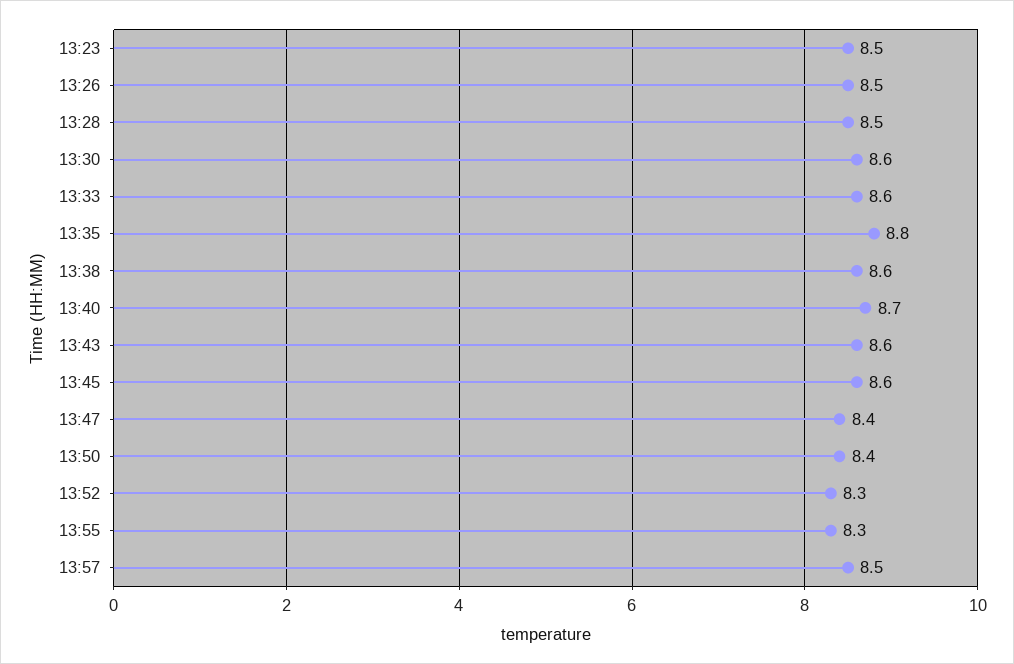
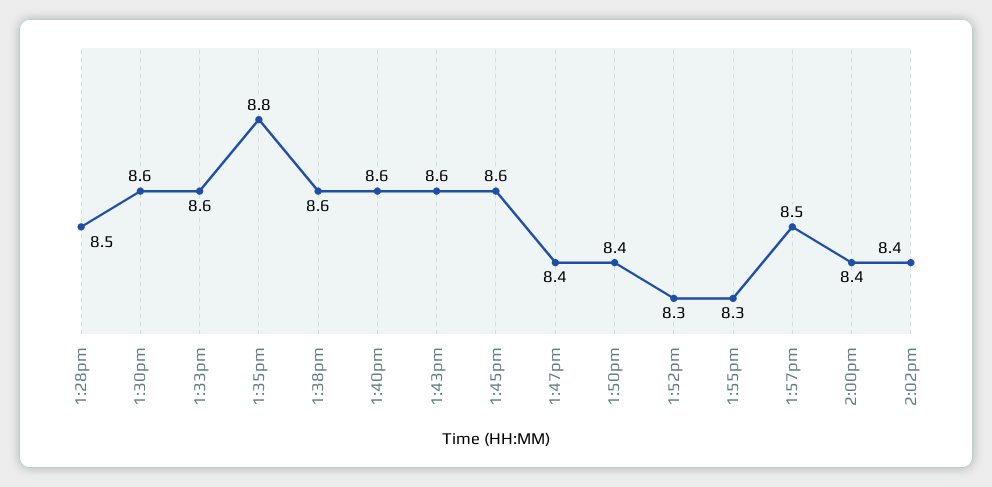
13:23: 8.5 -> none
13:26: 8.5 -> none
13:40: 8.7 -> 8.6
2:00pm: none -> 8.4
2:02pm: none -> 8.4

